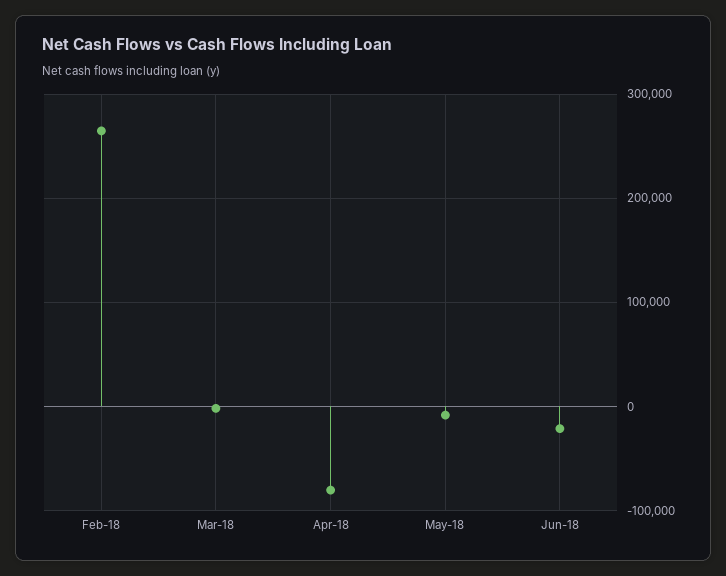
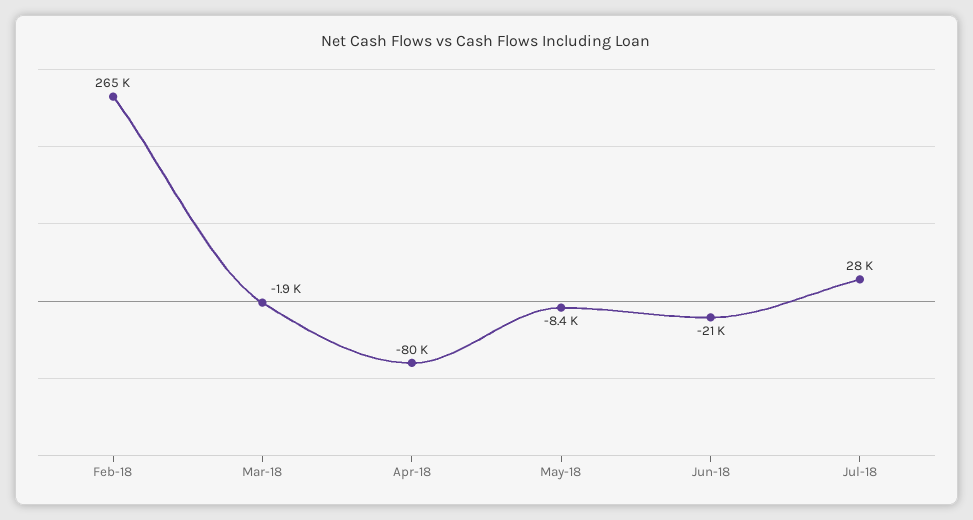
Jul-18: none -> 28000

